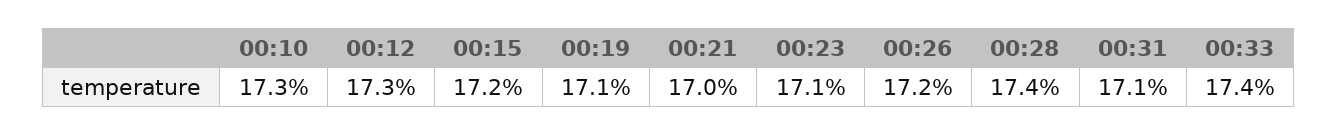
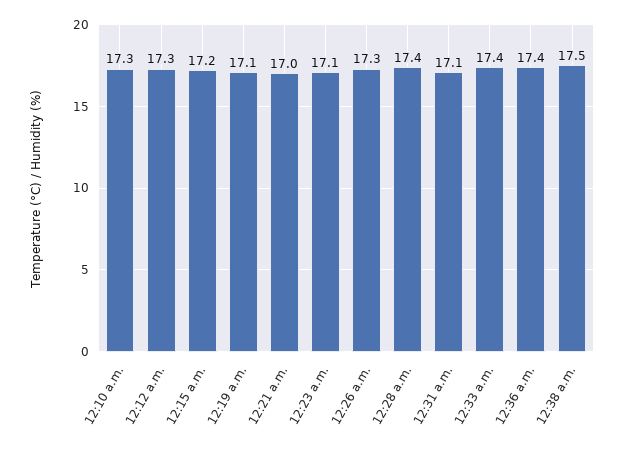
00:26: 17.2 -> 17.3
12:36 a.m.: none -> 17.4
12:38 a.m.: none -> 17.5

